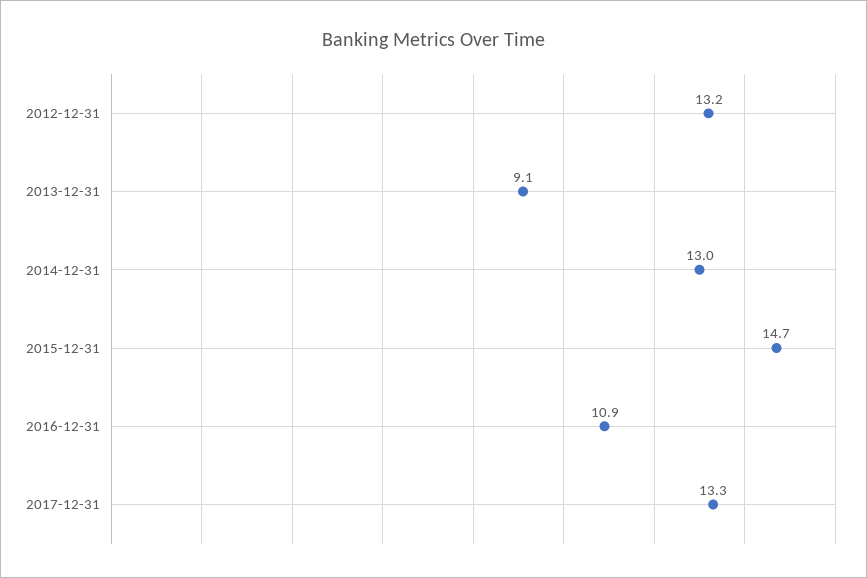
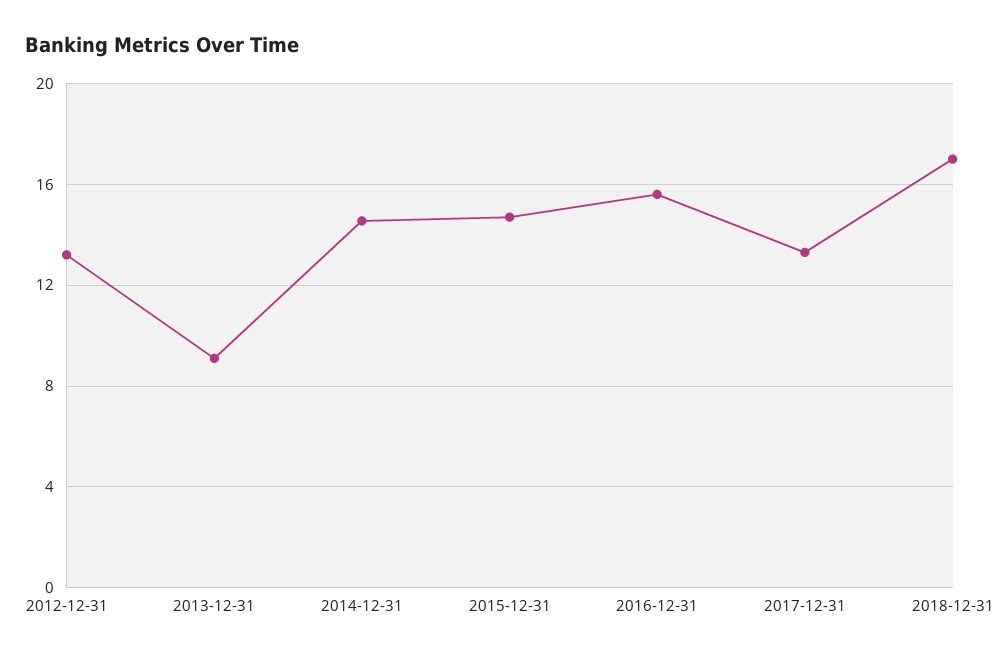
2014-12-31: 13 -> 14.5
2016-12-31: 10.9 -> 15.5
2018-12-31: none -> 17

